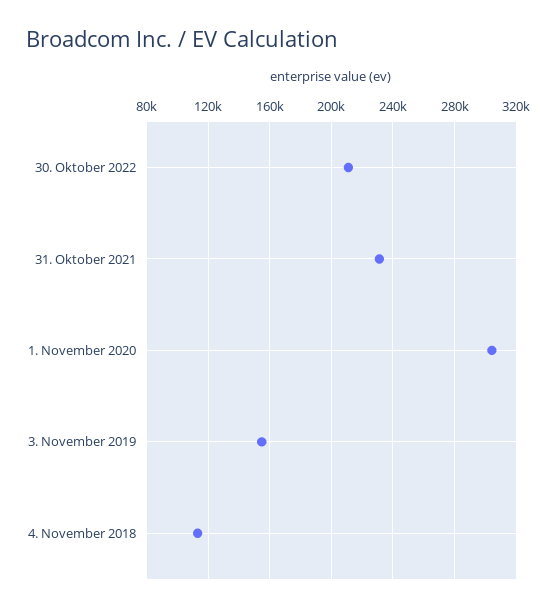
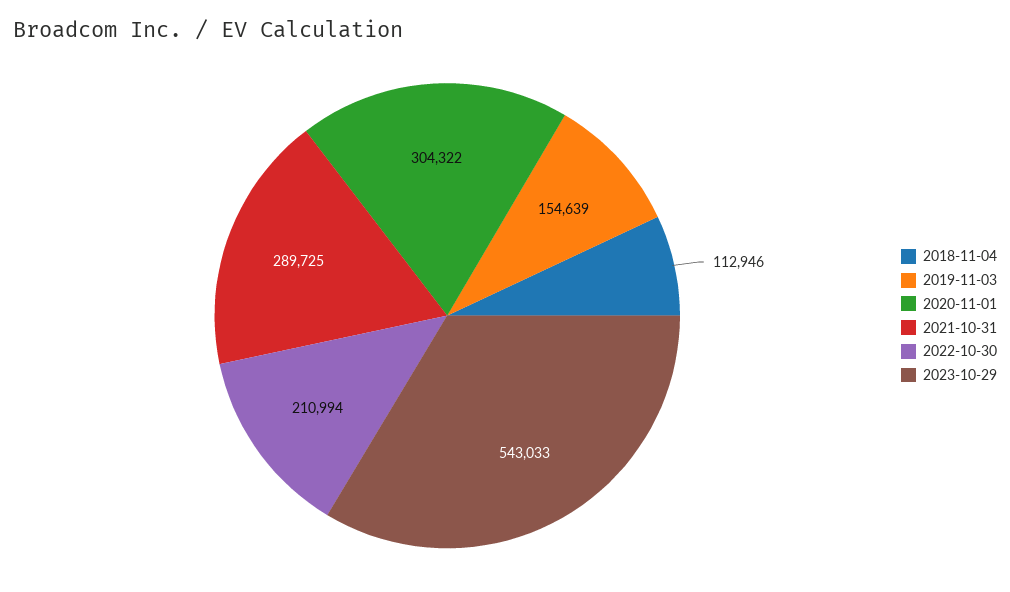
31. Oktober 2021: 230000 -> 289725
2023-10-29: none -> 543033

